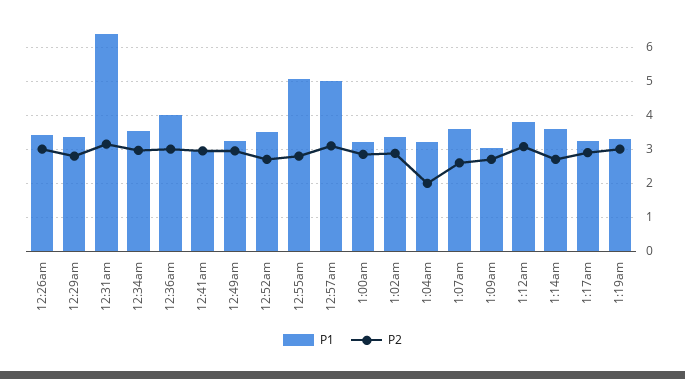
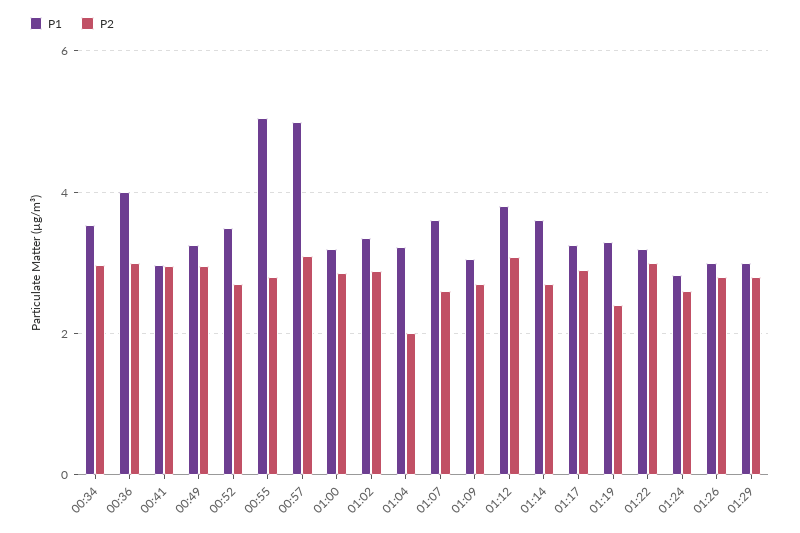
P1, 12:26am: 3.4 -> none
P2, 12:26am: 3 -> none
P1, 12:29am: 3.4 -> none
P2, 12:29am: 2.8 -> none
P1, 12:31am: 6.4 -> none
P2, 12:31am: 3.2 -> none
P2, 1:19am: 3 -> 2.4
P1, 01:22: none -> 3.2
P2, 01:22: none -> 3
P1, 01:24: none -> 2.8
P2, 01:24: none -> 2.6
P1, 01:26: none -> 3
P2, 01:26: none -> 2.8
P1, 01:29: none -> 3
P2, 01:29: none -> 2.8

